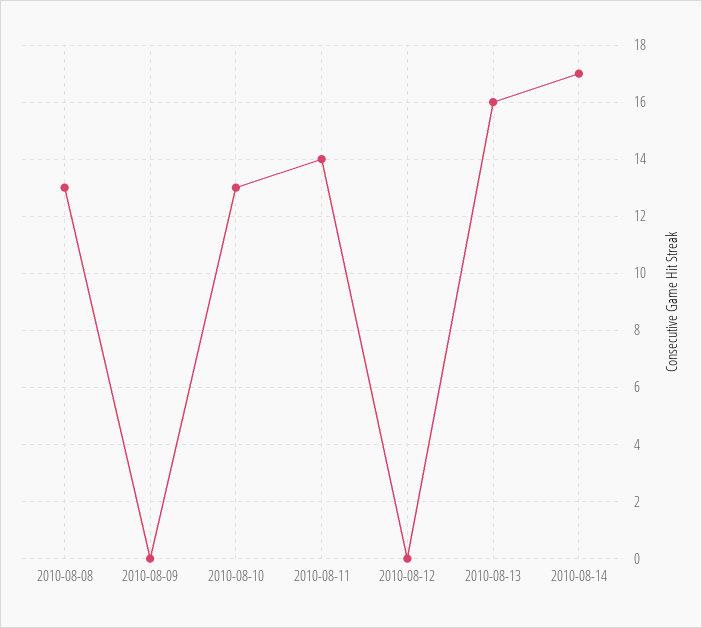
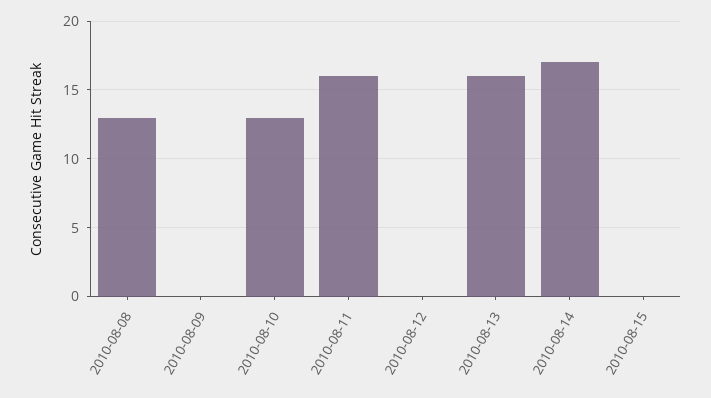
2010-08-11: 14 -> 16
2010-08-15: none -> 0

